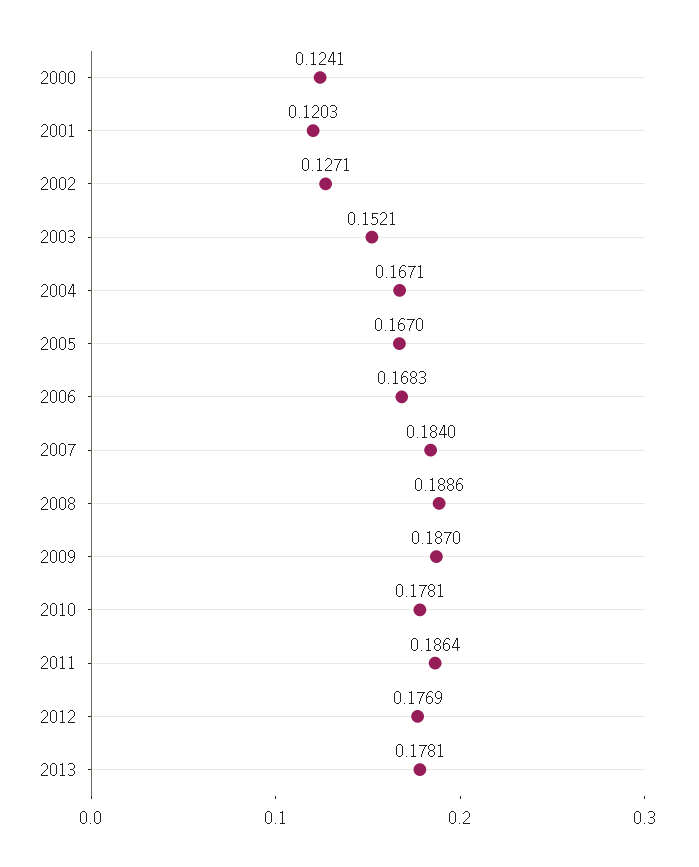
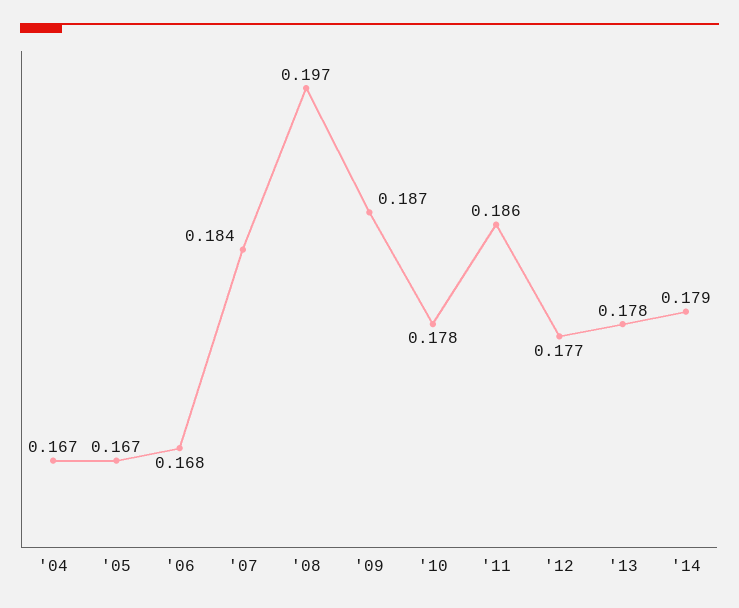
2000: 0.1241 -> none
2001: 0.1203 -> none
2002: 0.1271 -> none
2003: 0.1521 -> none
2008: 0.1886 -> 0.197
'14: none -> 0.179

